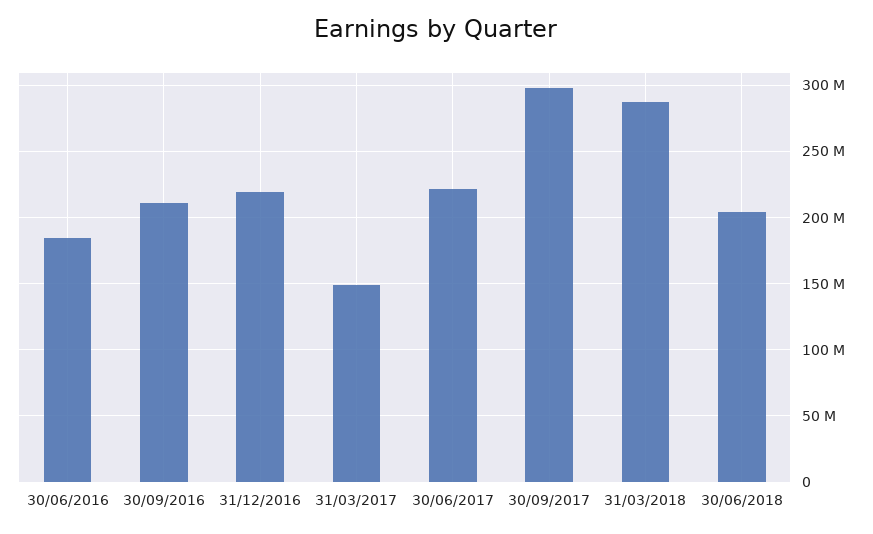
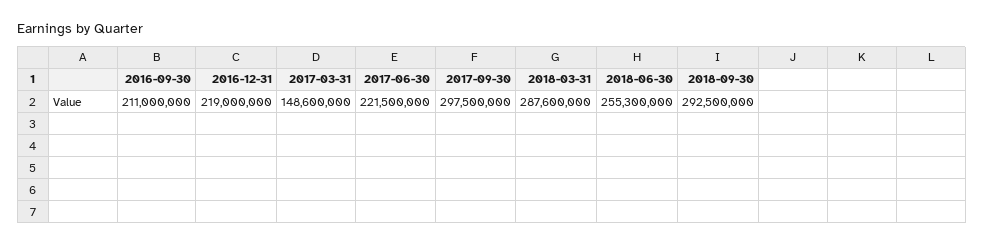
30/06/2016: 185000000 -> none
30/06/2018: 205000000 -> 255300000
2018-09-30: none -> 292500000

